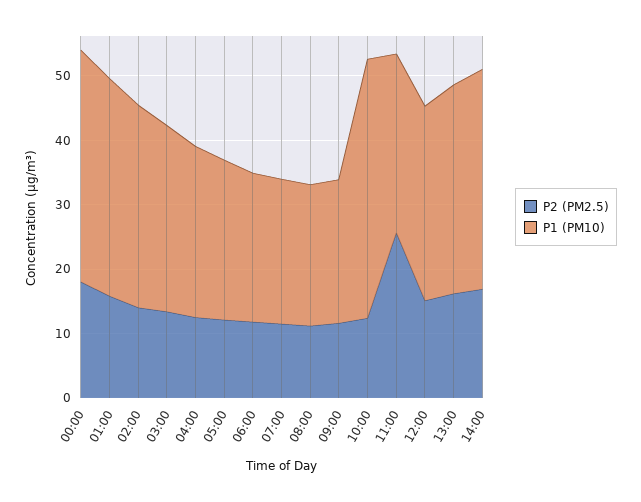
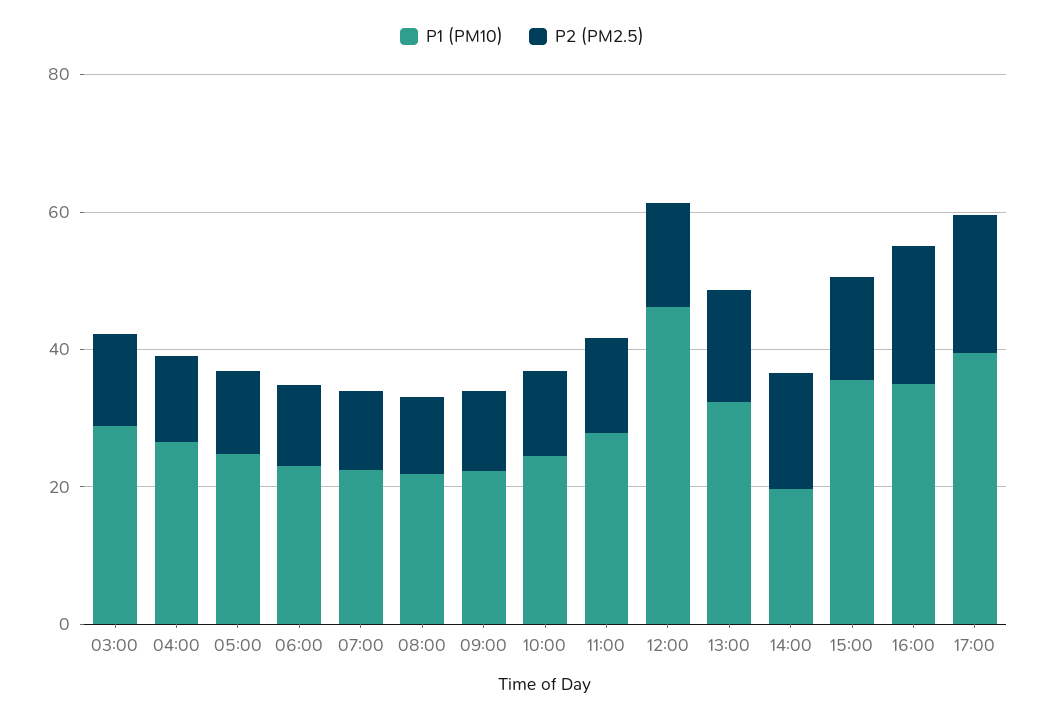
P2 (PM2.5), 00:00: 18 -> none
P1 (PM10), 00:00: 36 -> none
P2 (PM2.5), 01:00: 16 -> none
P1 (PM10), 01:00: 34 -> none
P2 (PM2.5), 02:00: 14 -> none
P1 (PM10), 02:00: 32 -> none
P1 (PM10), 10:00: 40 -> 25
P2 (PM2.5), 11:00: 26 -> 15
P1 (PM10), 12:00: 30 -> 45
P1 (PM10), 14:00: 34 -> 20
P1 (PM10), 15:00: none -> 35
P2 (PM2.5), 15:00: none -> 15
P1 (PM10), 16:00: none -> 35
P2 (PM2.5), 16:00: none -> 20
P1 (PM10), 17:00: none -> 40
P2 (PM2.5), 17:00: none -> 20

